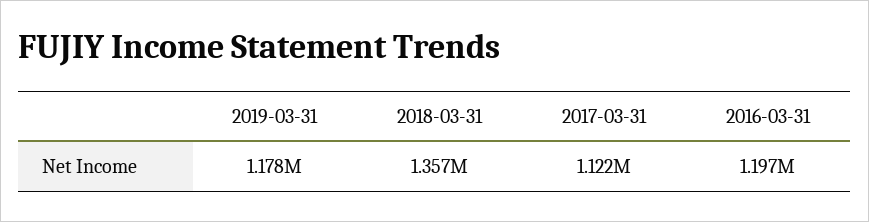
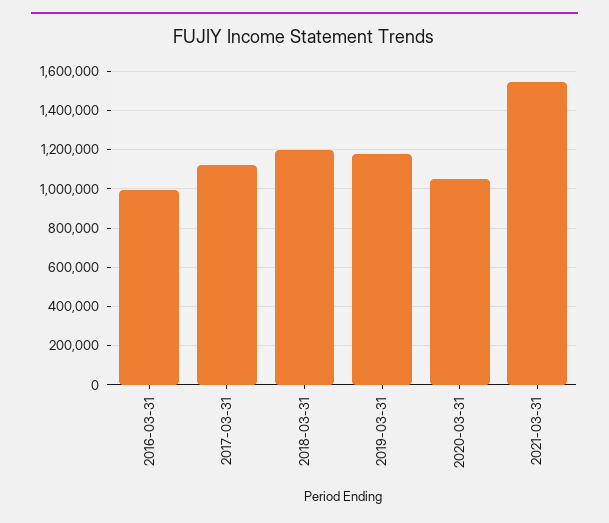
2018-03-31: 1357000 -> 1200000
2016-03-31: 1197000 -> 1000000
2020-03-31: none -> 1050000
2021-03-31: none -> 1550000

